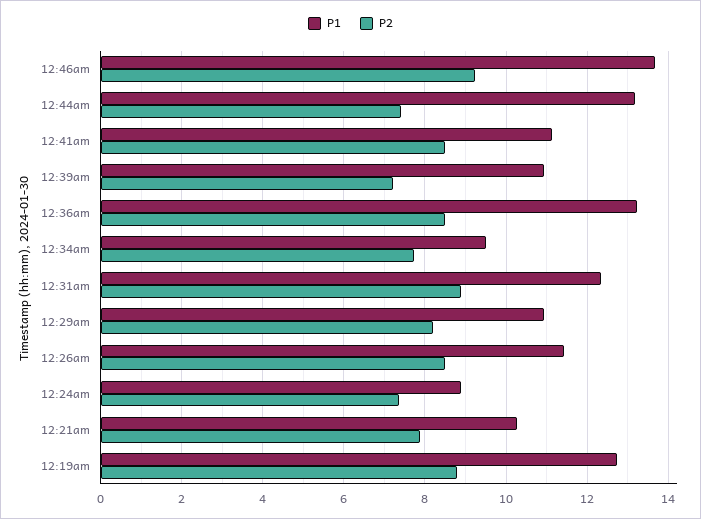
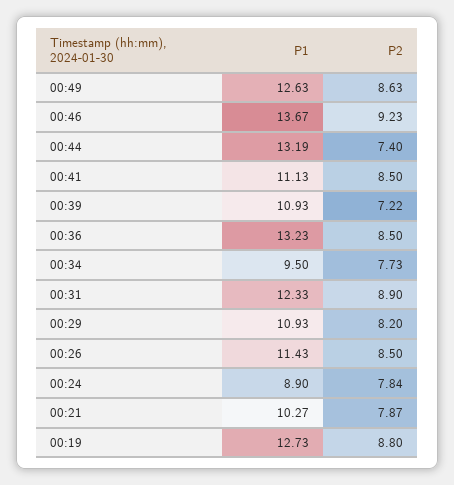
P2, 12:24am: 7.4 -> 7.84
P1, 00:49: none -> 12.63
P2, 00:49: none -> 8.63

